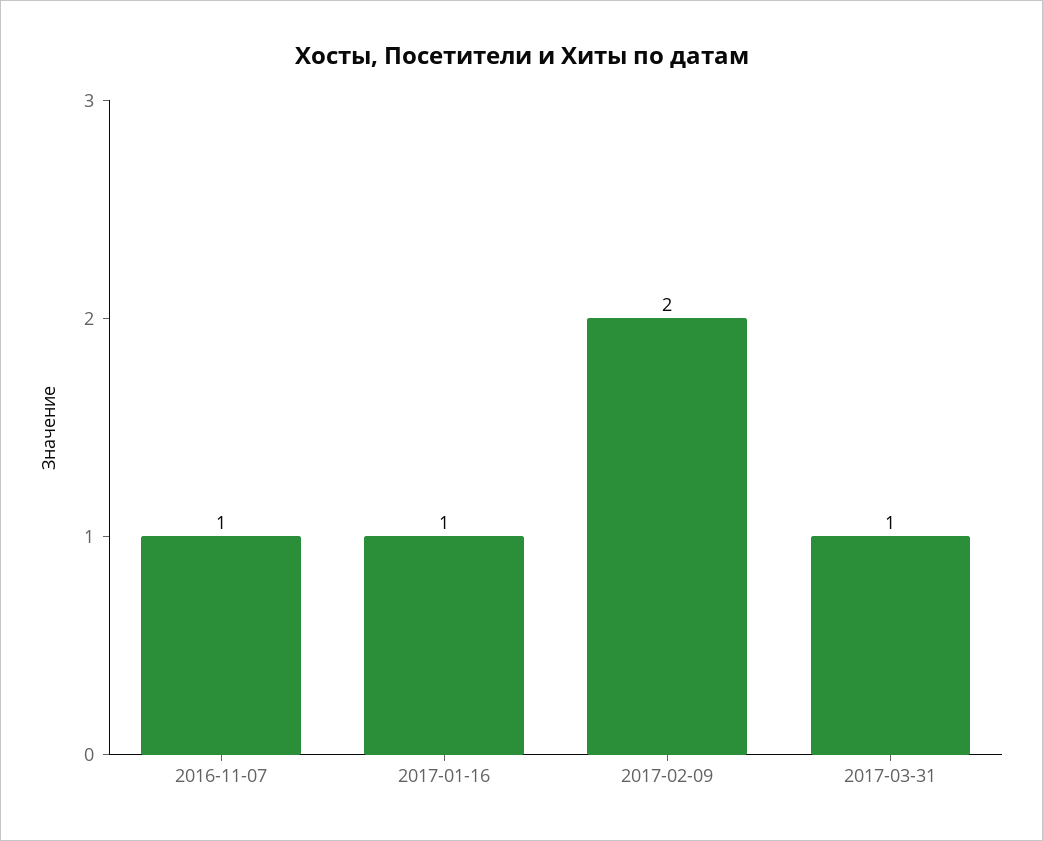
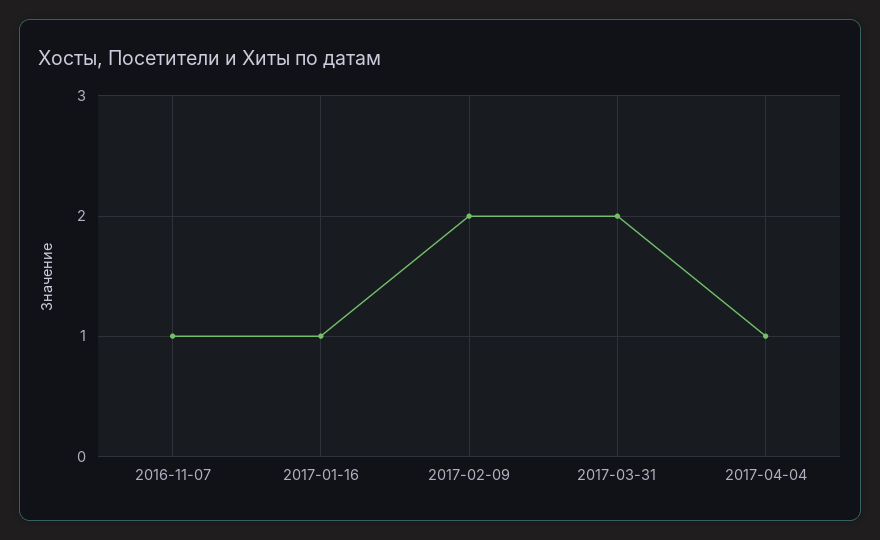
2017-03-31: 1 -> 2
2017-04-04: none -> 1

